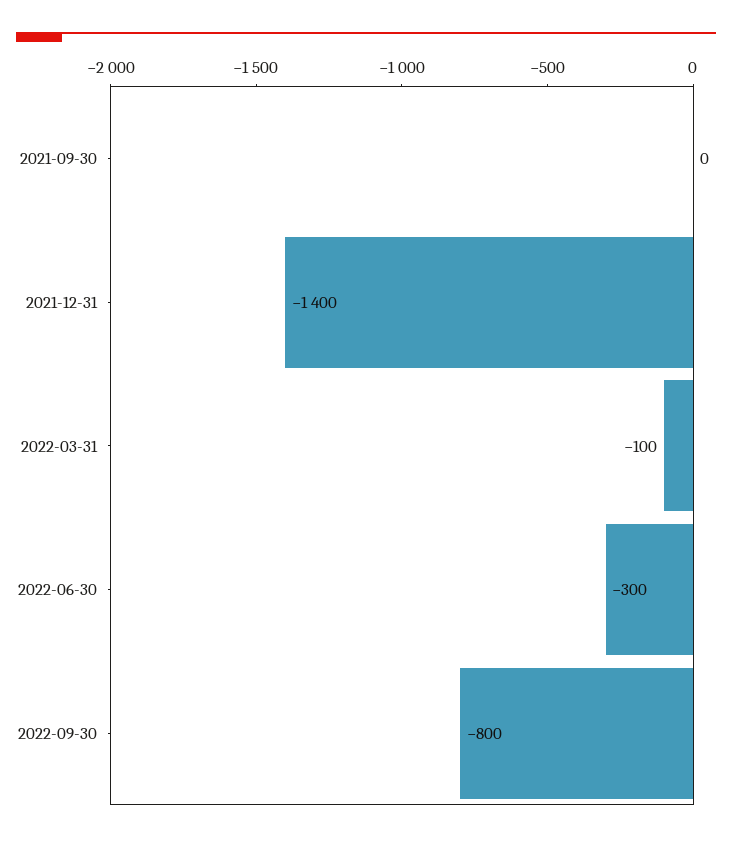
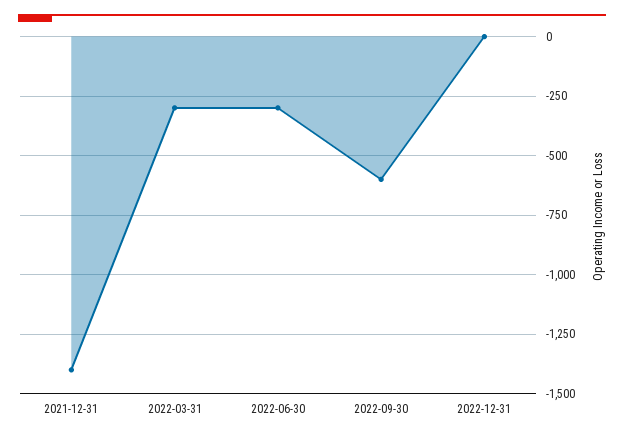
2021-09-30: 0 -> none
2022-03-31: -100 -> -300
2022-09-30: -800 -> -600
2022-12-31: none -> 0

